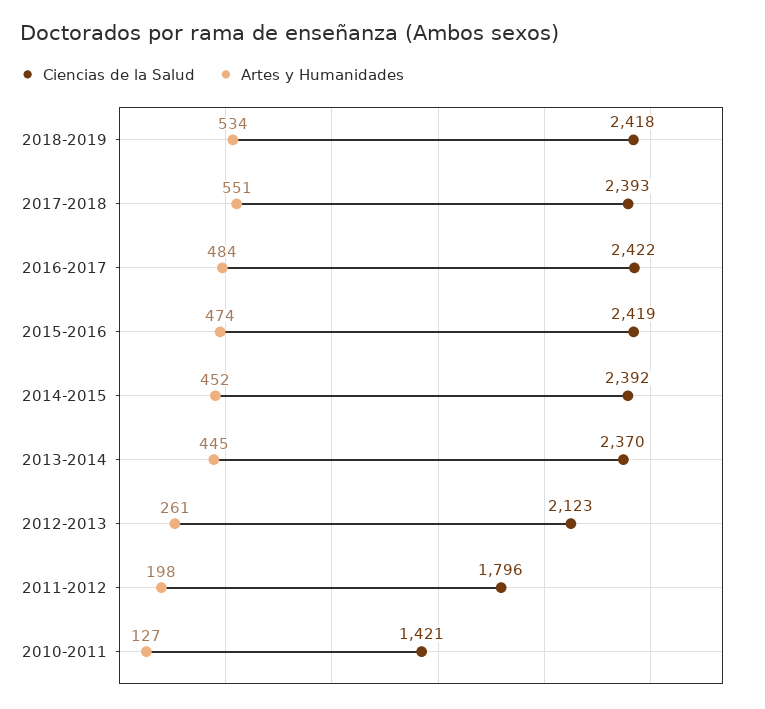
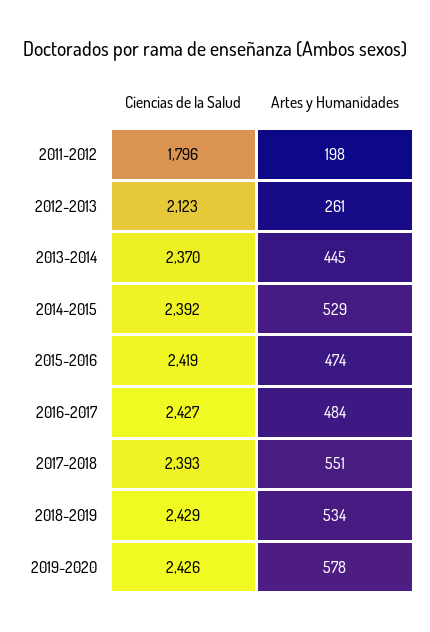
Ciencias de la Salud, 2018-2019: 2418 -> 2429
Ciencias de la Salud, 2016-2017: 2422 -> 2427
Artes y Humanidades, 2014-2015: 452 -> 529
Ciencias de la Salud, 2010-2011: 1421 -> none
Artes y Humanidades, 2010-2011: 127 -> none
Ciencias de la Salud, 2019-2020: none -> 2426
Artes y Humanidades, 2019-2020: none -> 578

